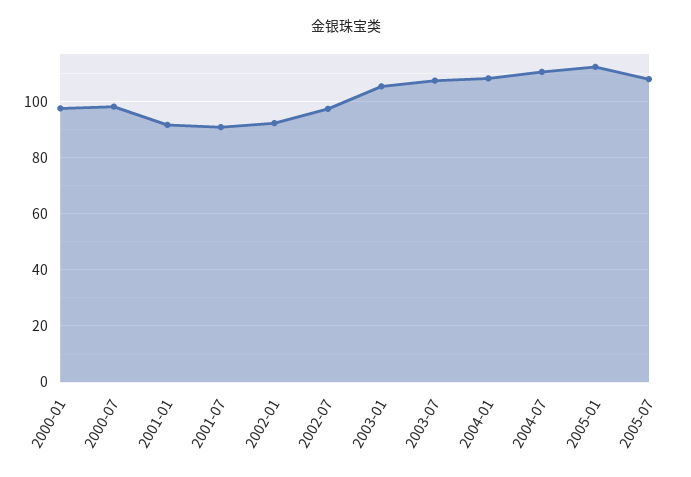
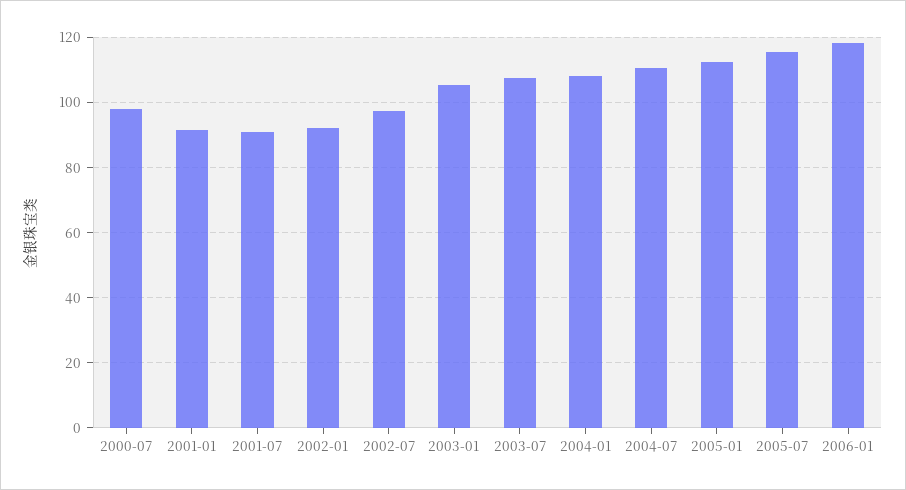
2000-01: 97.5 -> none
2005-07: 107.5 -> 116
2006-01: none -> 118

